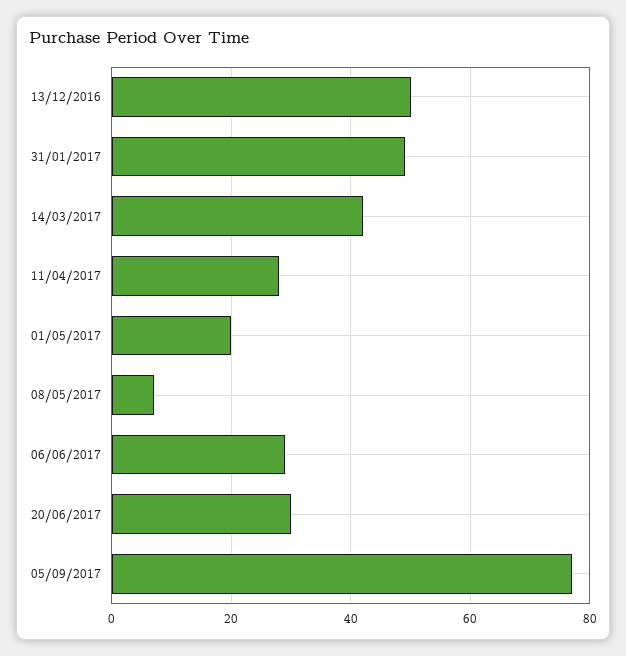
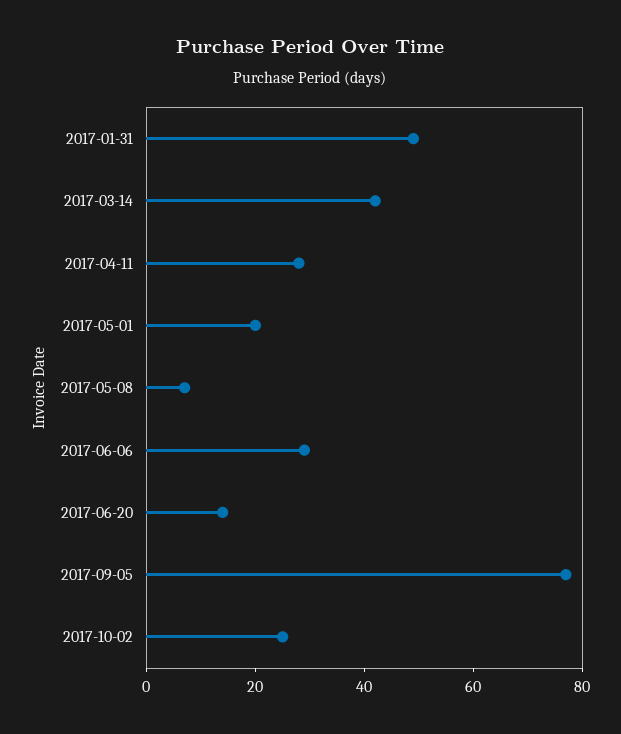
13/12/2016: 50 -> none
20/06/2017: 30 -> 15
2017-10-02: none -> 25

